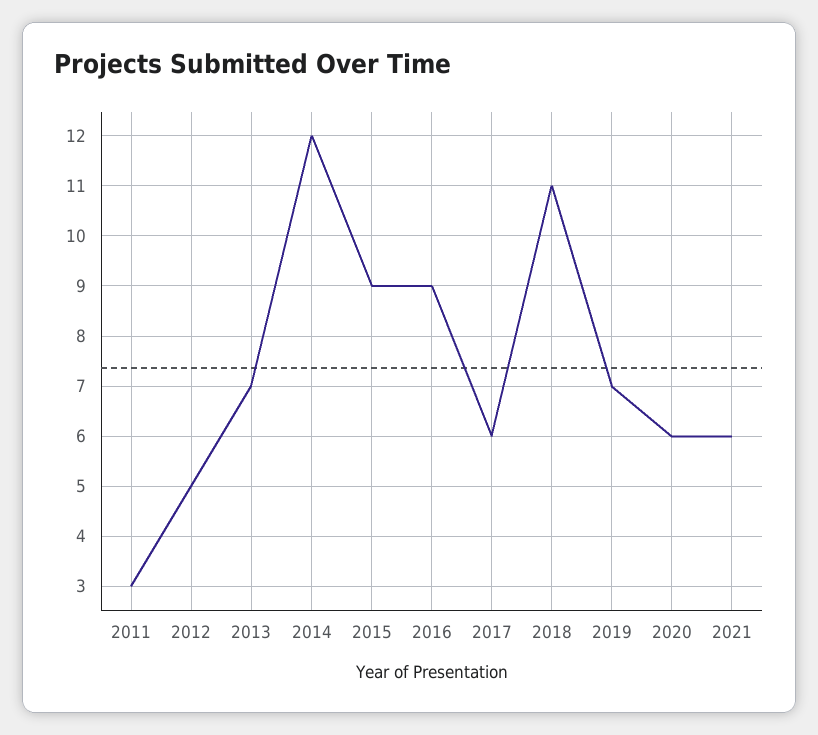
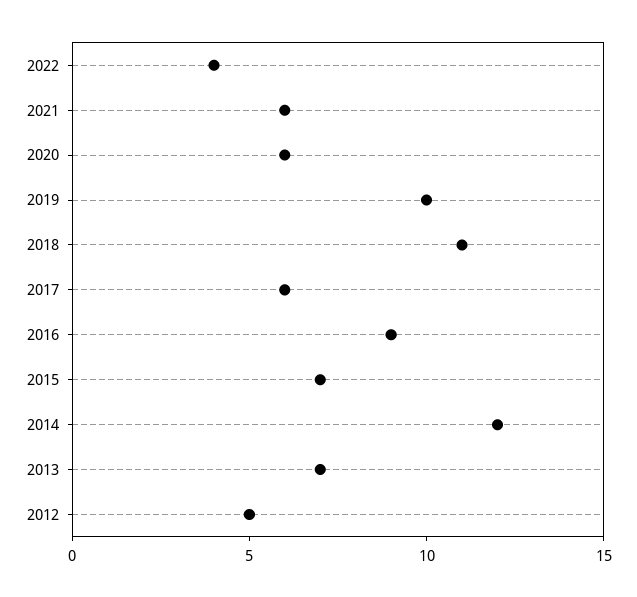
2011: 3 -> none
2015: 9 -> 7
2019: 7 -> 10
2022: none -> 4

